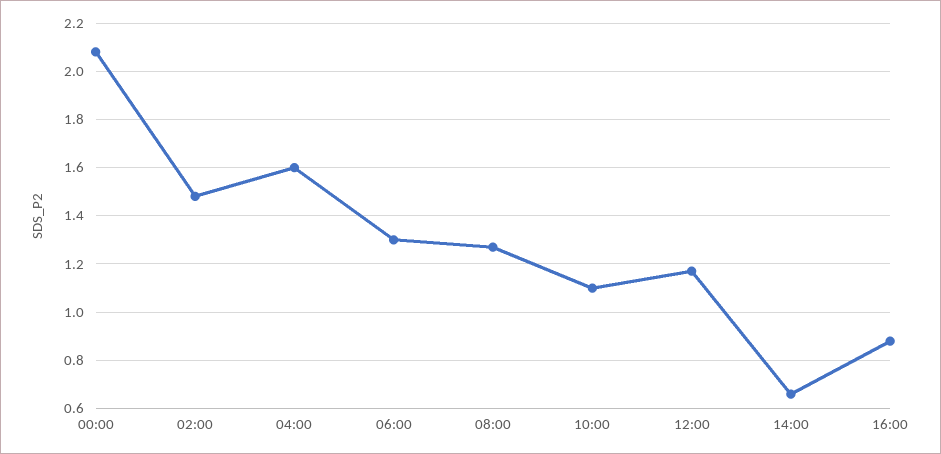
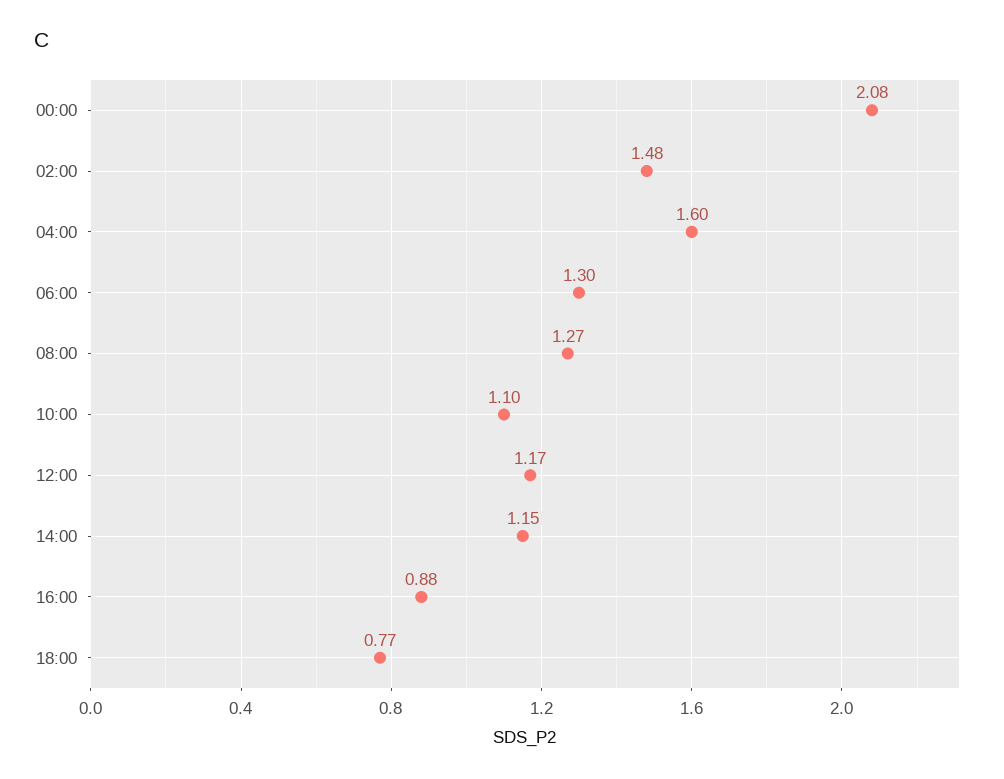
14:00: 0.65 -> 1.15
18:00: none -> 0.77

